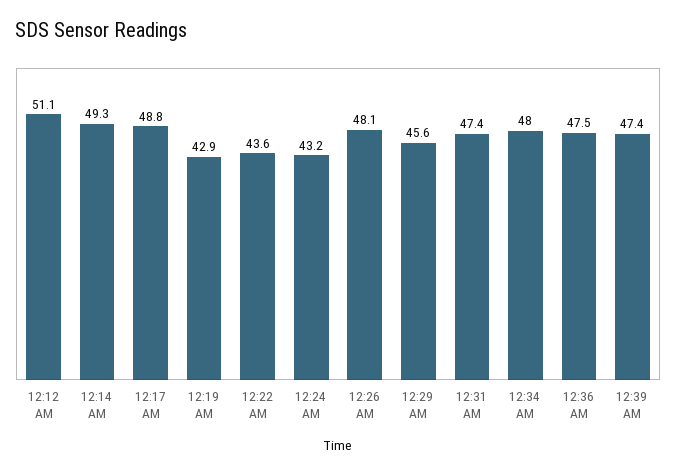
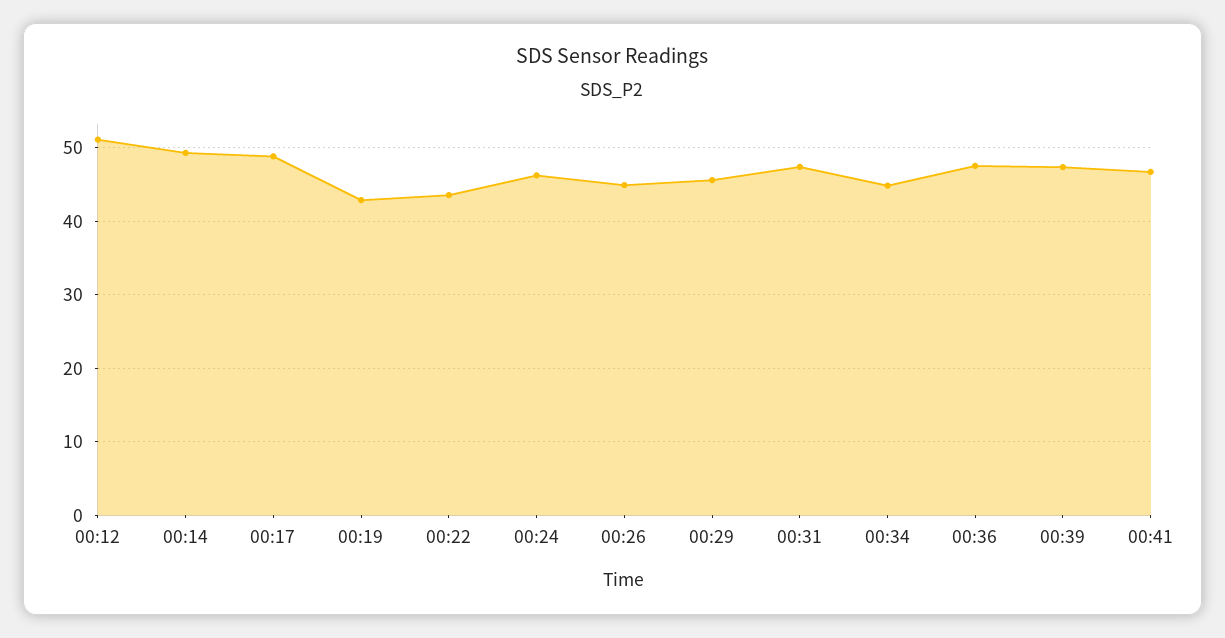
12:24 AM: 43.2 -> 46
12:26 AM: 48.1 -> 45
12:34 AM: 48 -> 45
00:41: none -> 47

